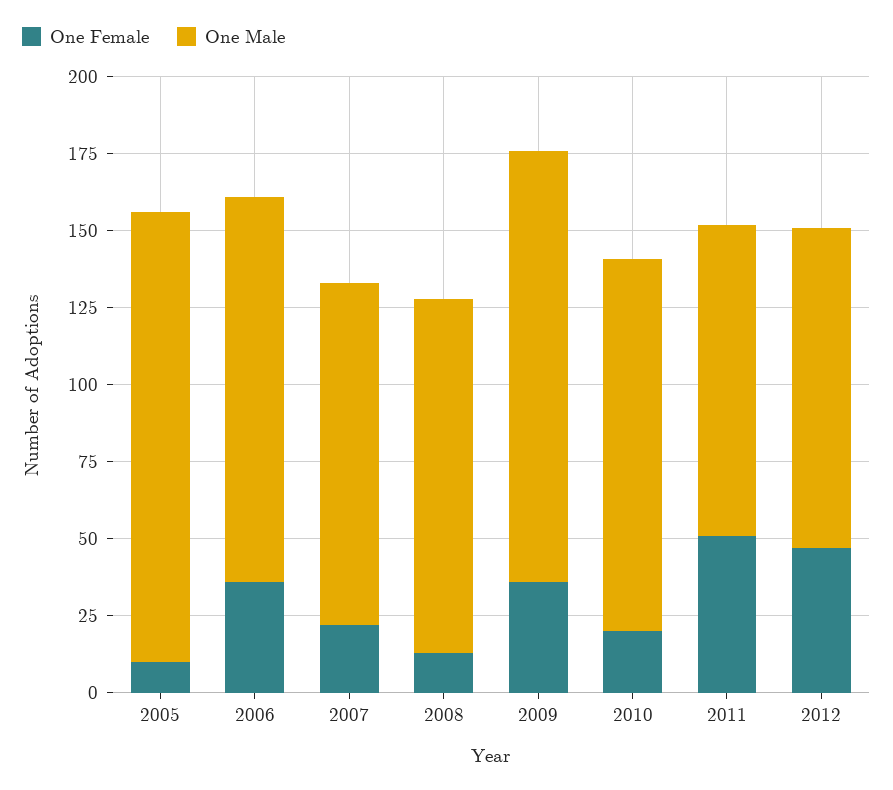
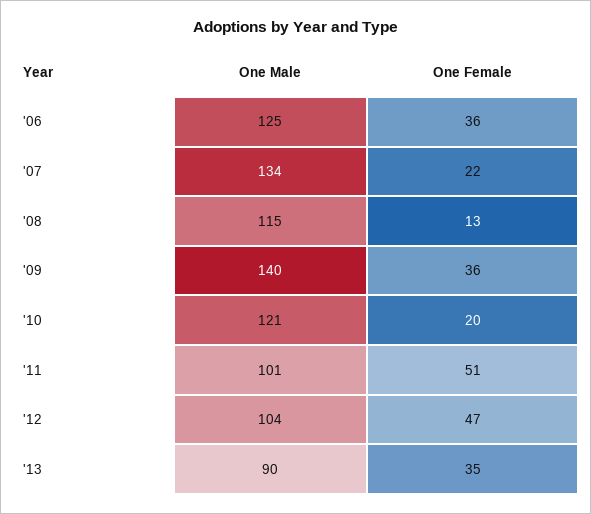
One Female, 2005: 10 -> none
One Male, 2005: 145 -> none
One Male, 2007: 110 -> 134
One Male, '13: none -> 90
One Female, '13: none -> 35

